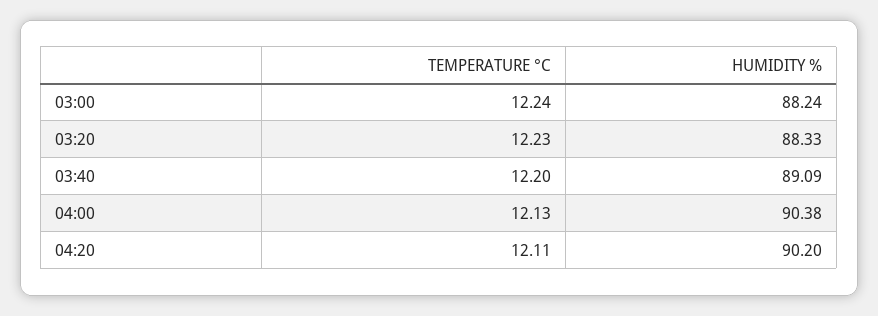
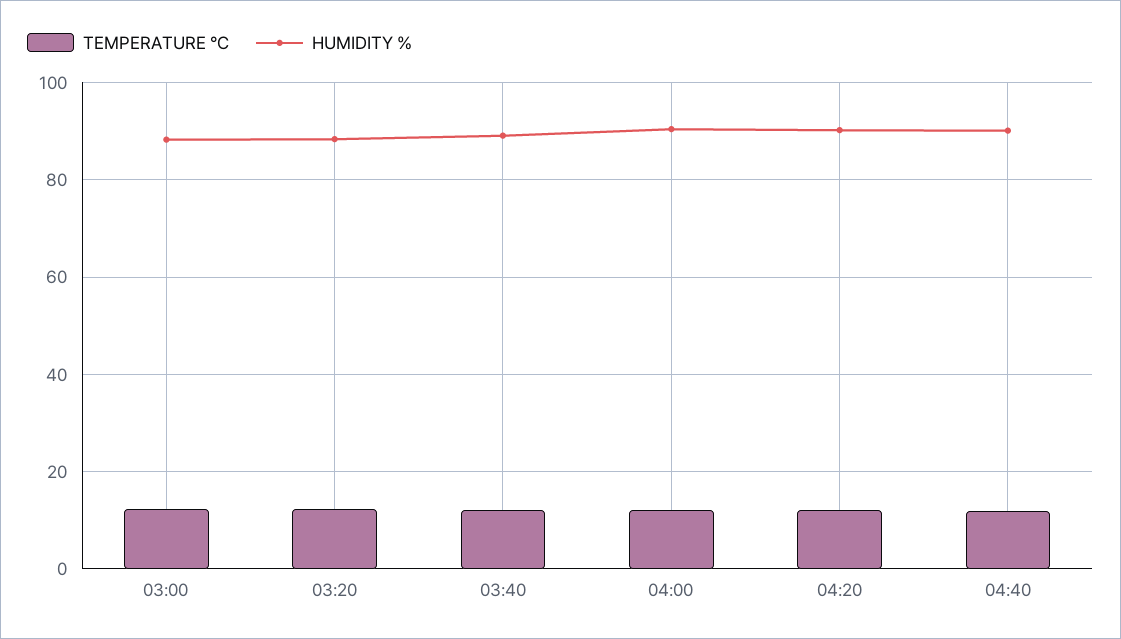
TEMPERATURE °C, 04:40: none -> 12
HUMIDITY %, 04:40: none -> 90

